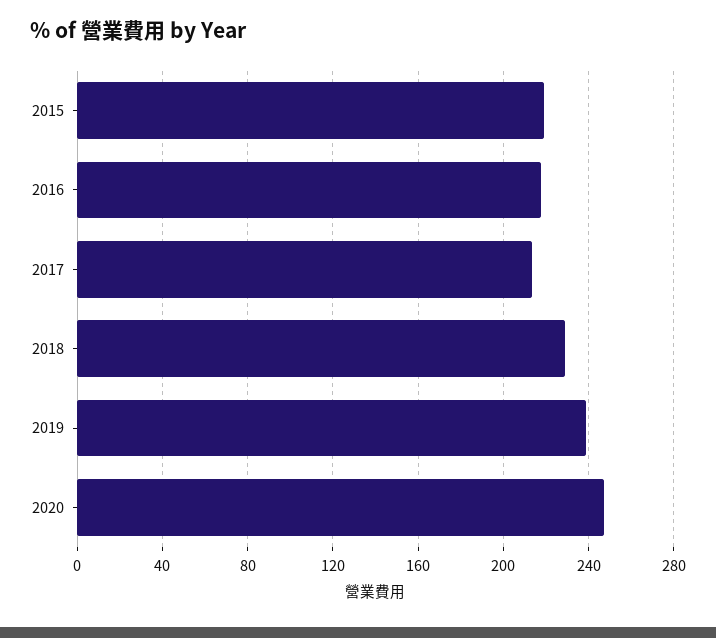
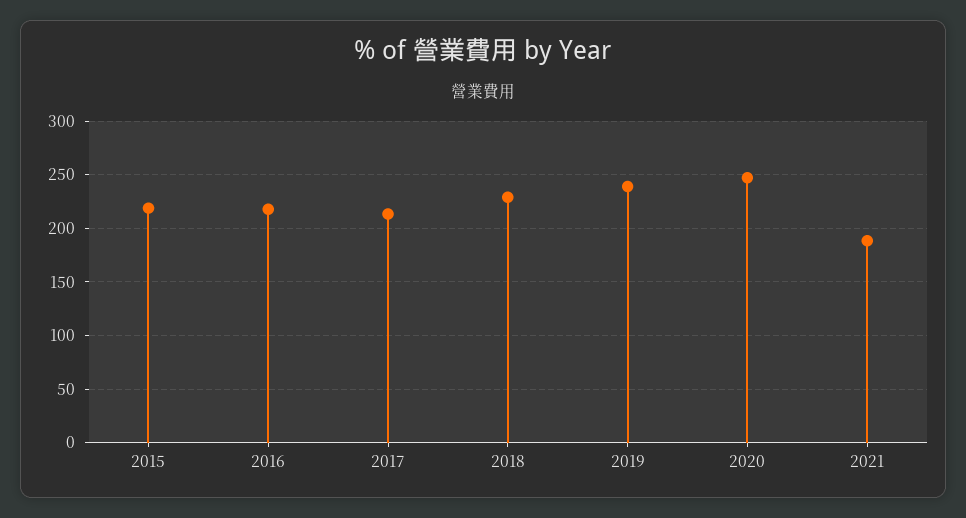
2021: none -> 190

